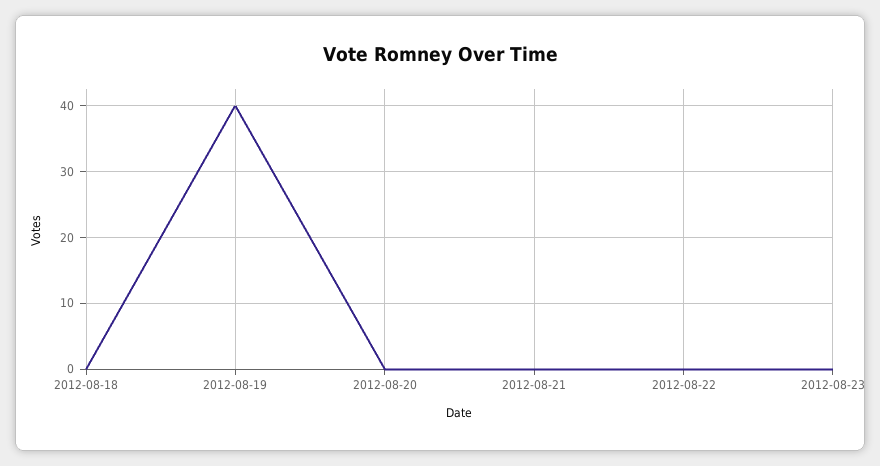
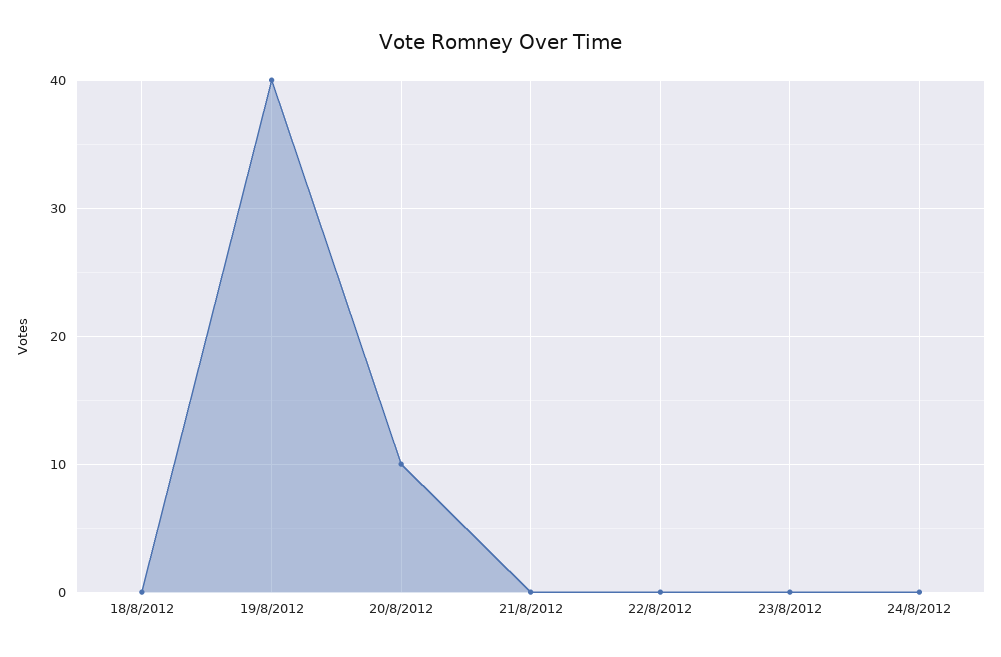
2012-08-20: 0 -> 10
24/8/2012: none -> 0

